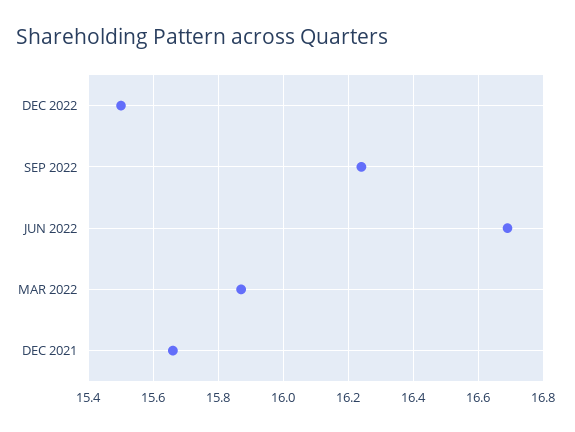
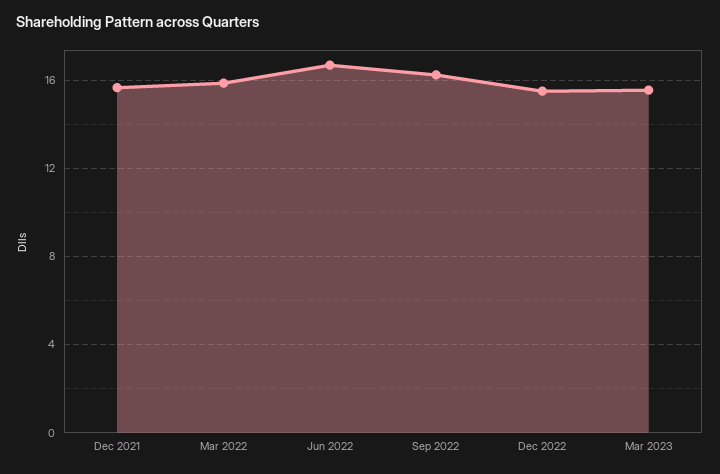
Mar 2023: none -> 15.5

